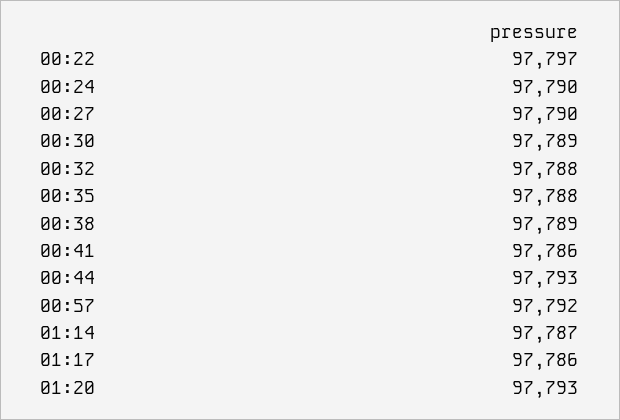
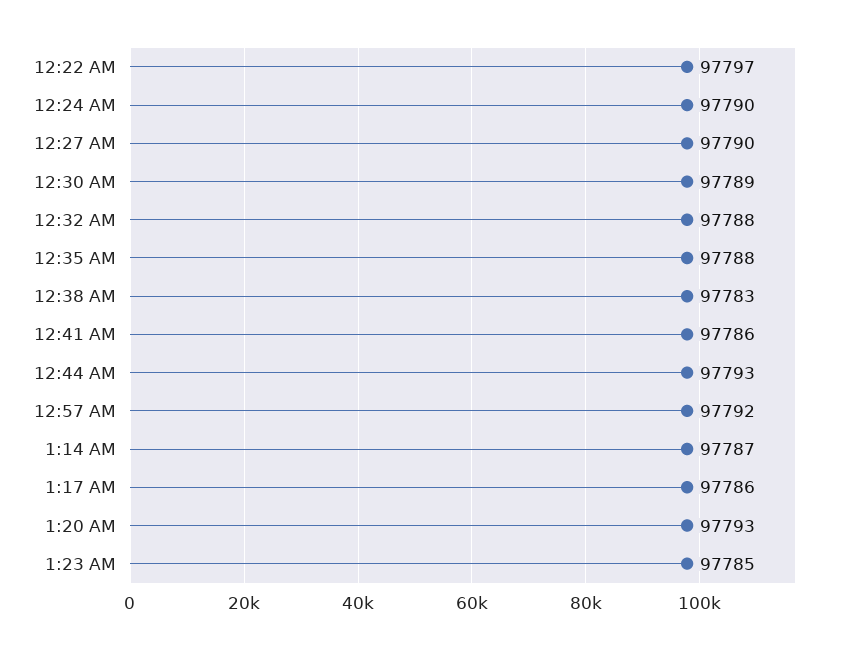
00:38: 97789 -> 97783
1:23 AM: none -> 97785

